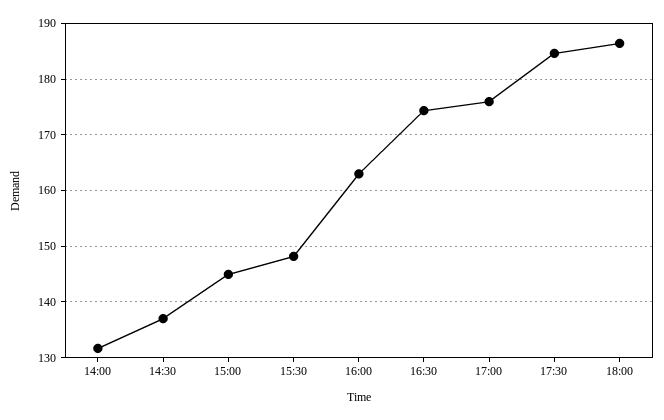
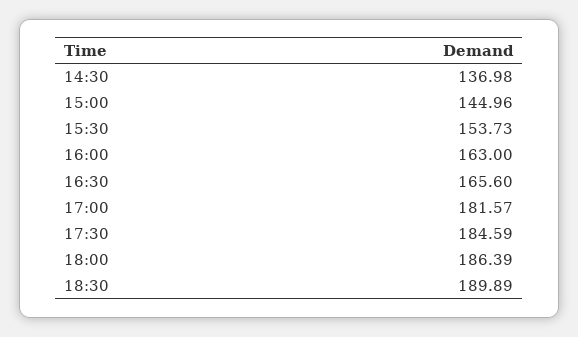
14:00: 132 -> none
15:30: 148 -> 153.73
16:30: 174 -> 165.6
17:00: 176 -> 181.57
18:30: none -> 189.89

